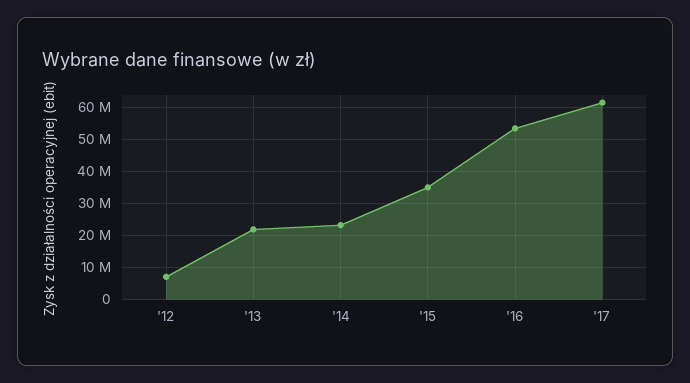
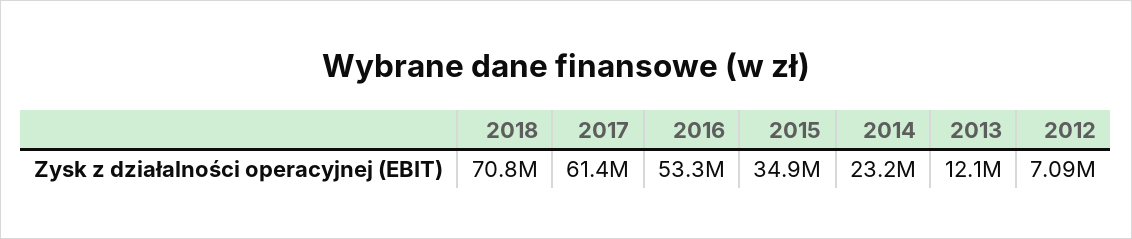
'13: 22000000 -> 12100000
2018: none -> 70800000

